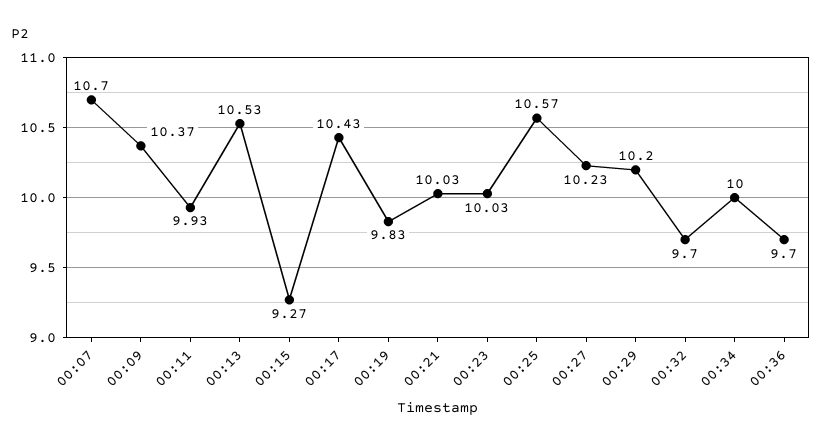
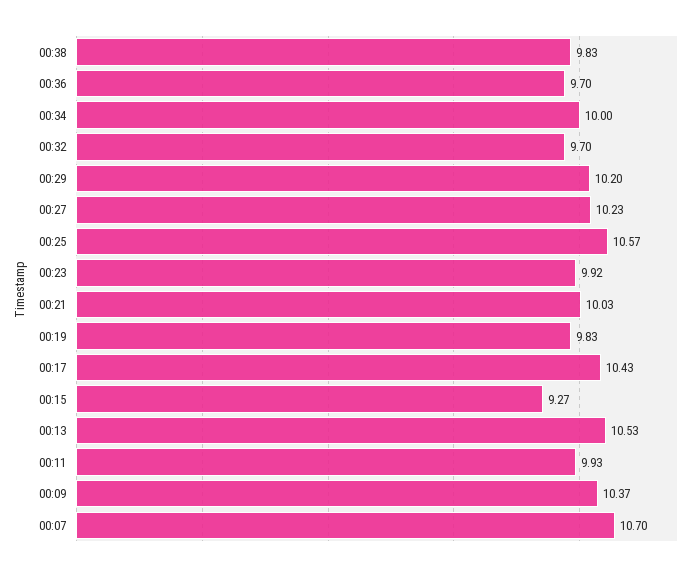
00:23: 10.03 -> 9.92
00:38: none -> 9.83

